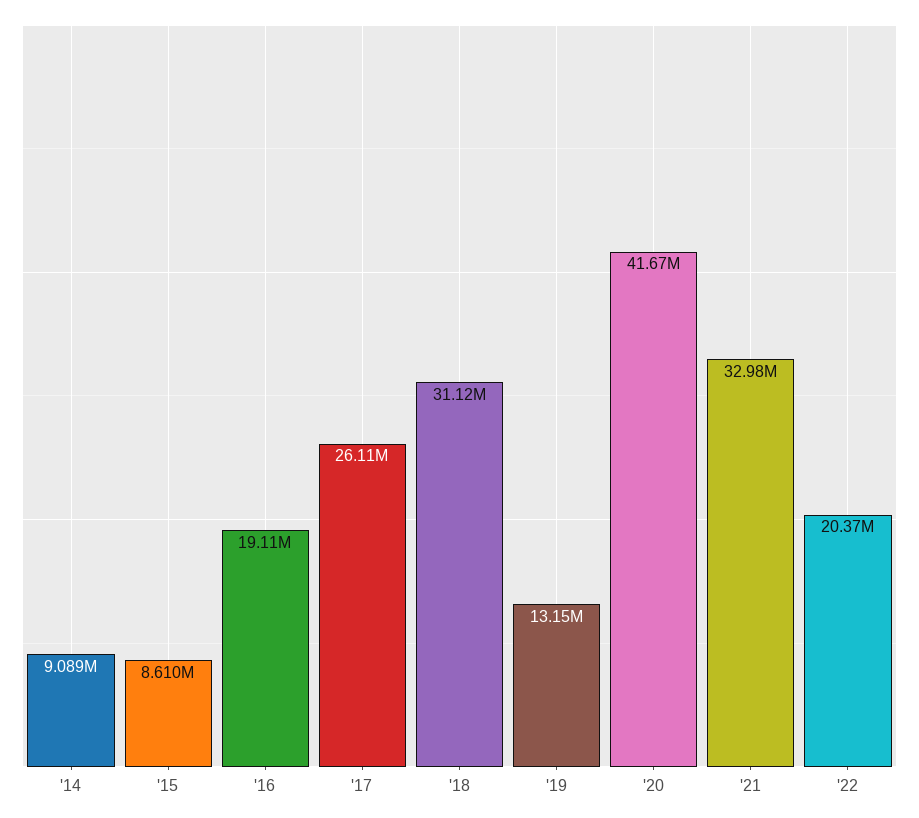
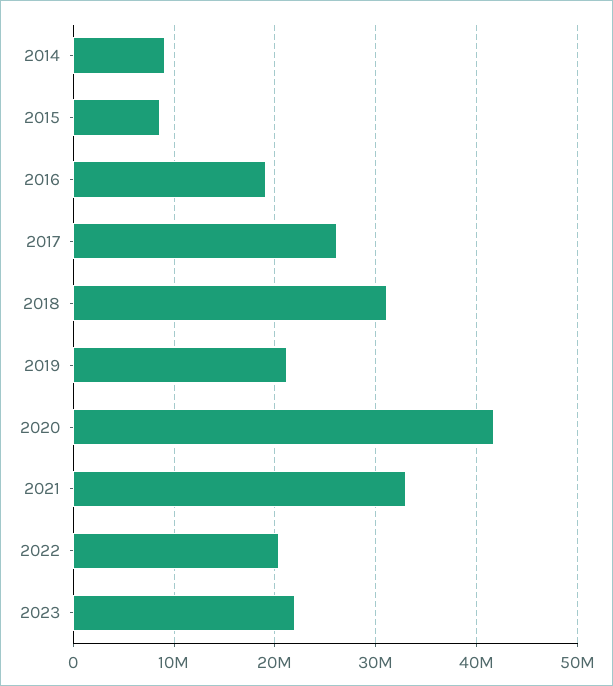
'19: 13150000 -> 21000000
2023: none -> 22000000

